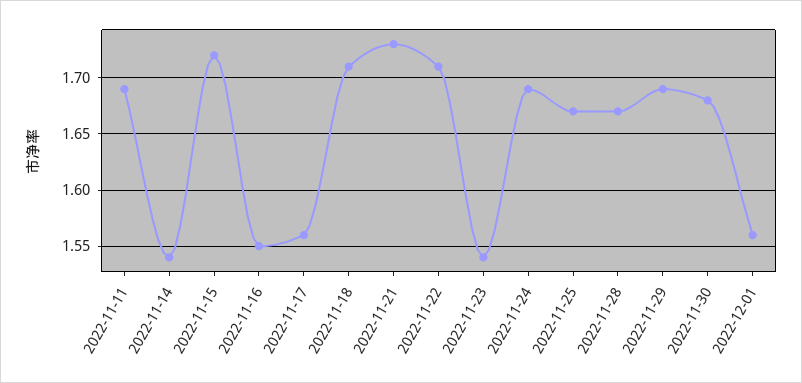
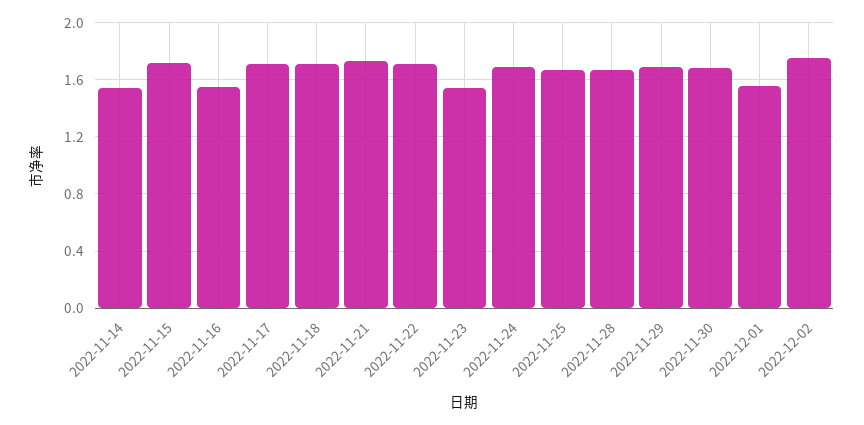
2022-11-11: 1.69 -> none
2022-11-17: 1.56 -> 1.7
2022-12-02: none -> 1.75

